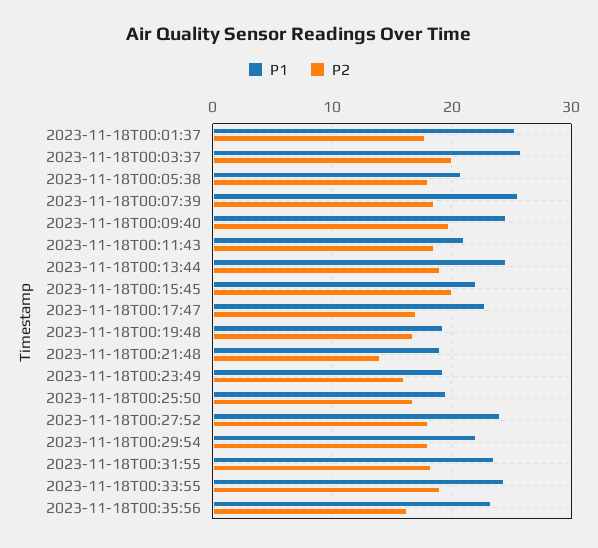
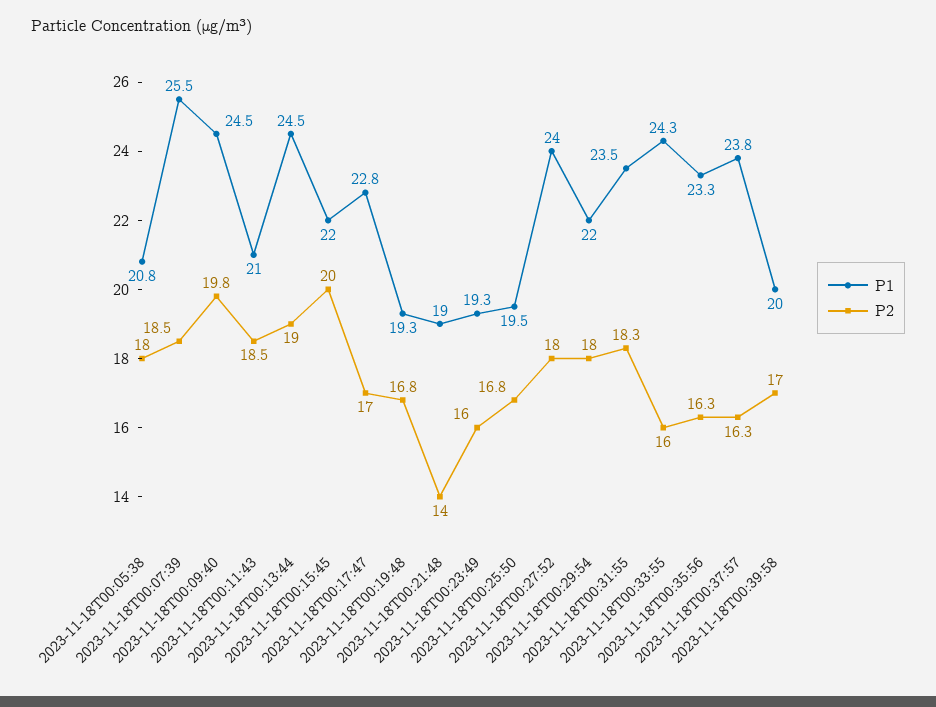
P1, 2023-11-18T00:01:37: 25 -> none
P2, 2023-11-18T00:01:37: 18 -> none
P1, 2023-11-18T00:03:37: 26 -> none
P2, 2023-11-18T00:03:37: 20 -> none
P2, 2023-11-18T00:33:55: 19 -> 16
P1, 2023-11-18T00:37:57: none -> 23.8
P2, 2023-11-18T00:37:57: none -> 16.3
P1, 2023-11-18T00:39:58: none -> 20
P2, 2023-11-18T00:39:58: none -> 17

